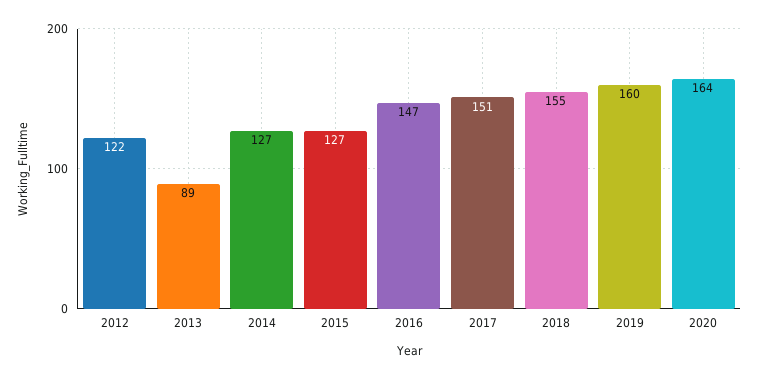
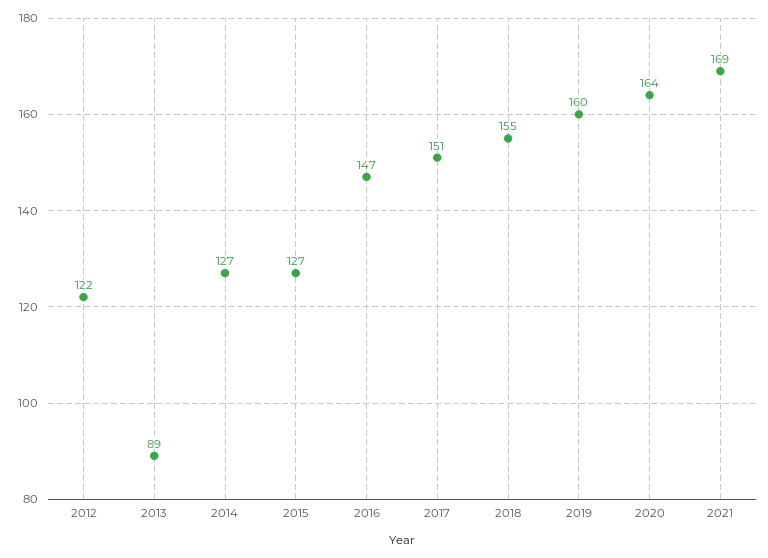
2021: none -> 169

